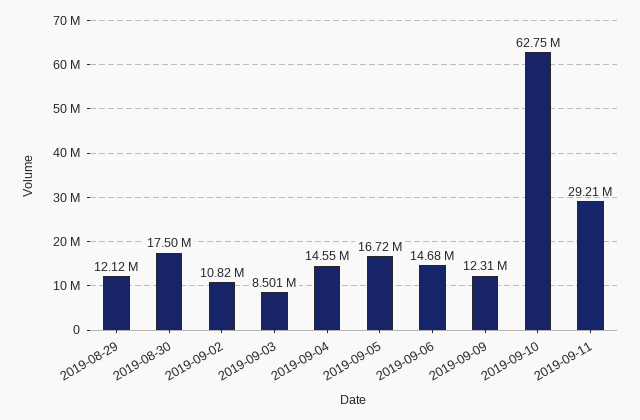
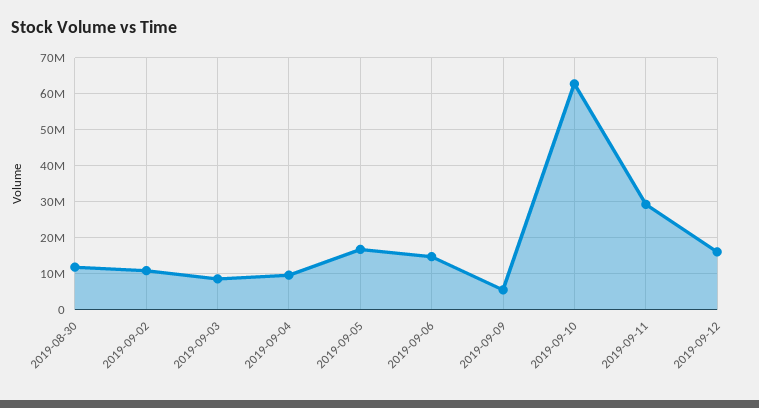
2019-08-29: 12120000 -> none
2019-08-30: 17500000 -> 12000000
2019-09-04: 14550000 -> 10000000
2019-09-09: 12310000 -> 6000000
2019-09-12: none -> 16000000

